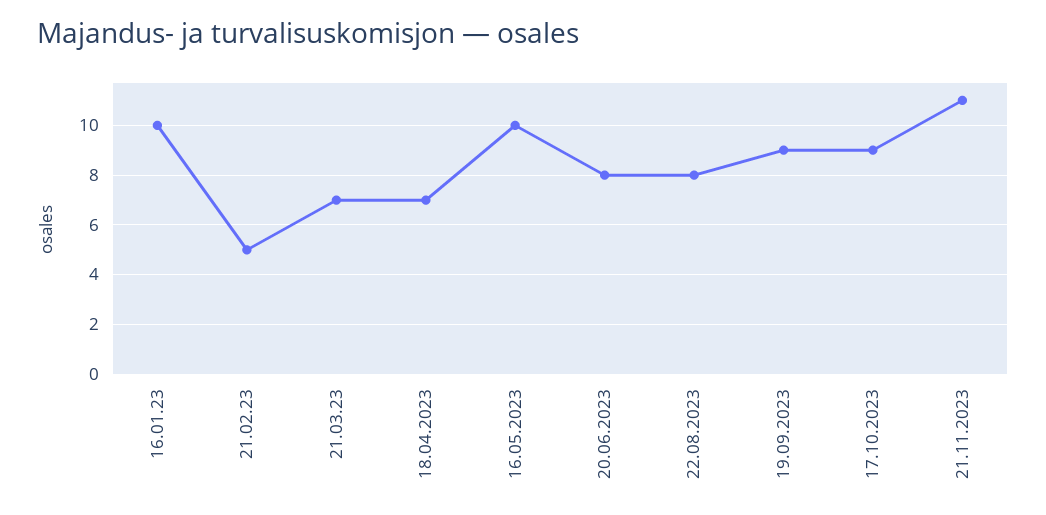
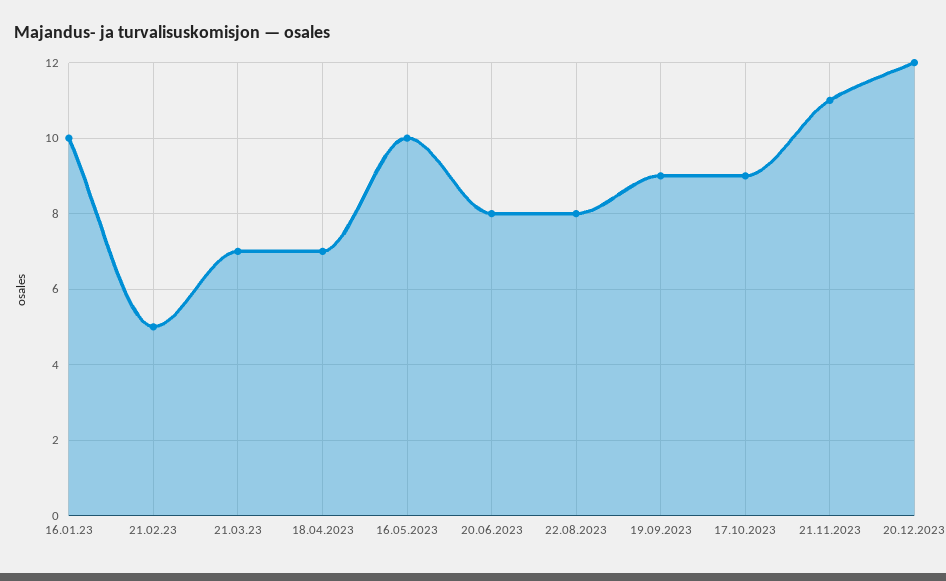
20.12.2023: none -> 12

